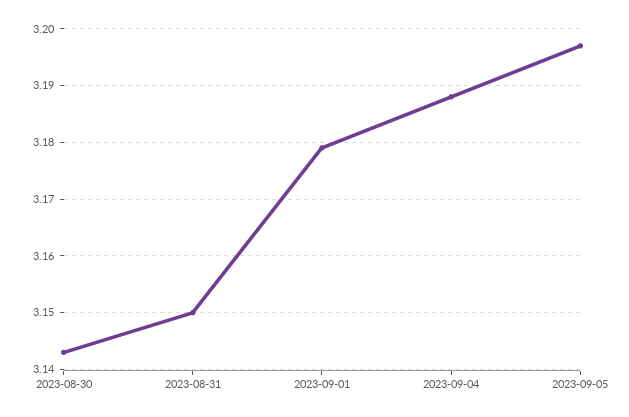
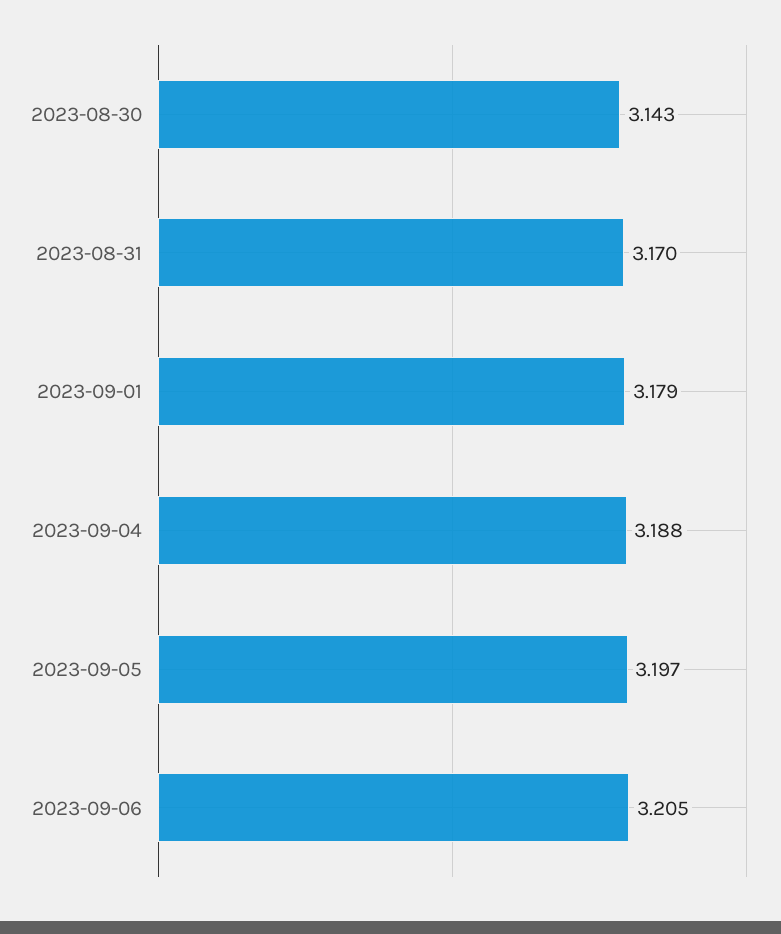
2023-08-31: 3.15 -> 3.17
2023-09-06: none -> 3.205

